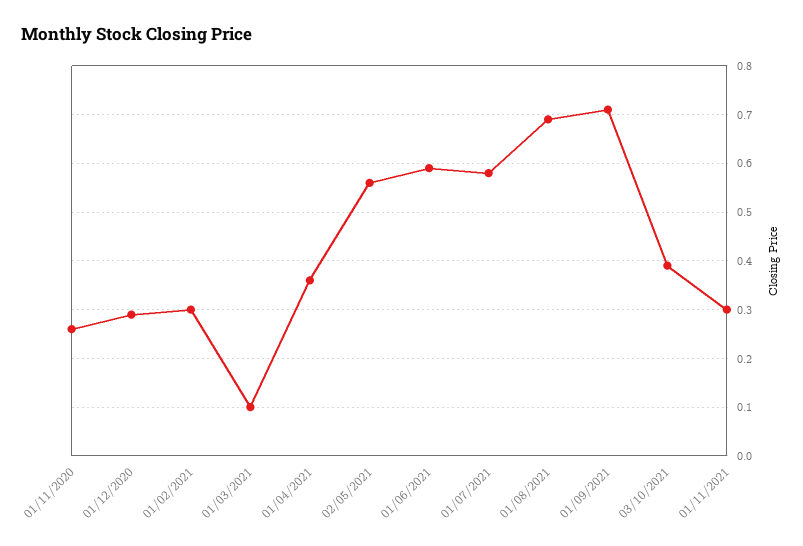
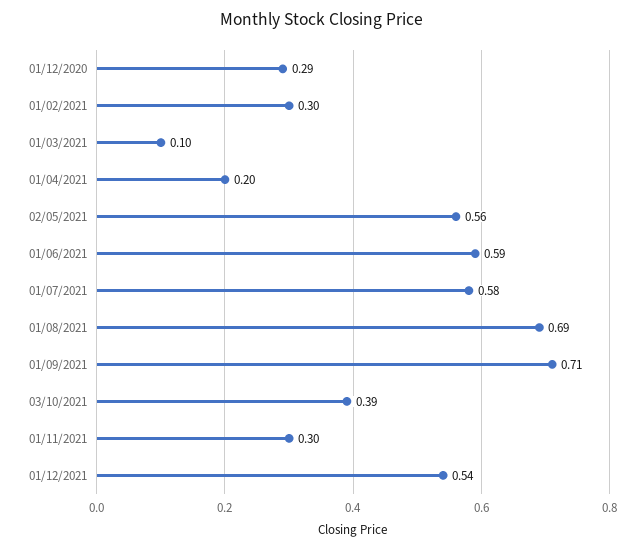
01/11/2020: 0.25 -> none
01/04/2021: 0.35 -> 0.2
01/12/2021: none -> 0.54

